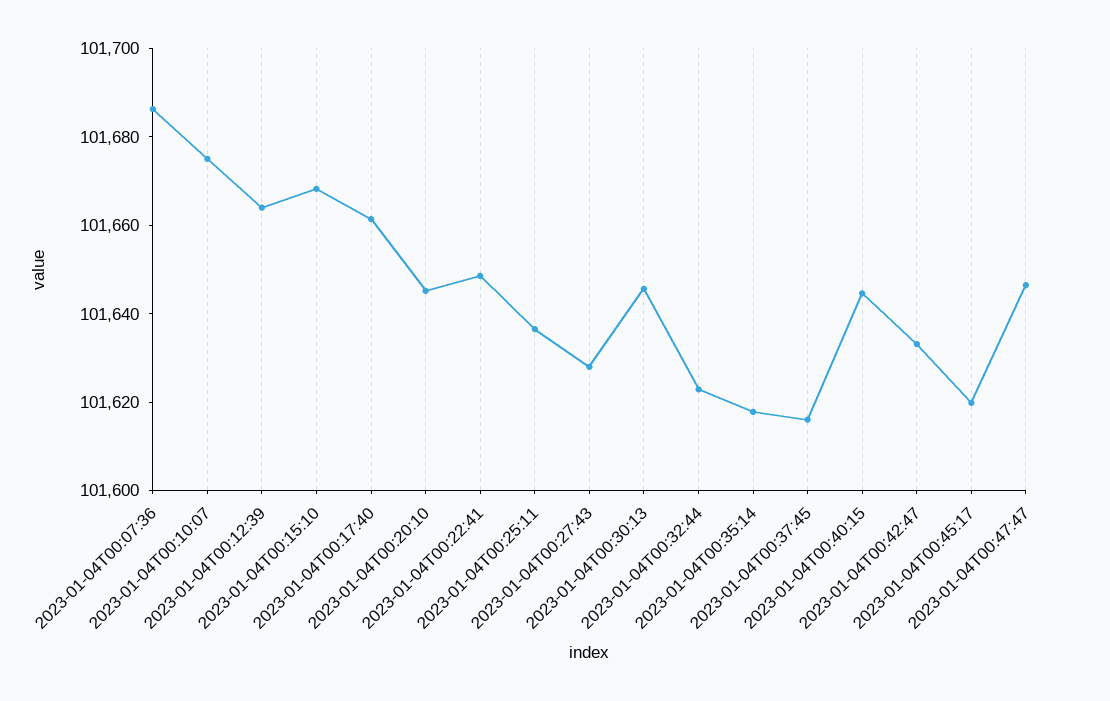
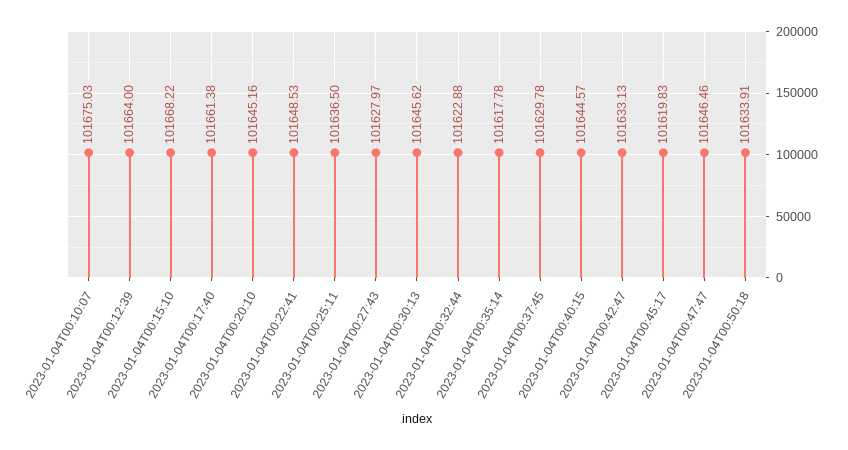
2023-01-04T00:07:36: 101685 -> none
2023-01-04T00:37:45: 101615 -> 101629.78
2023-01-04T00:50:18: none -> 101633.91

